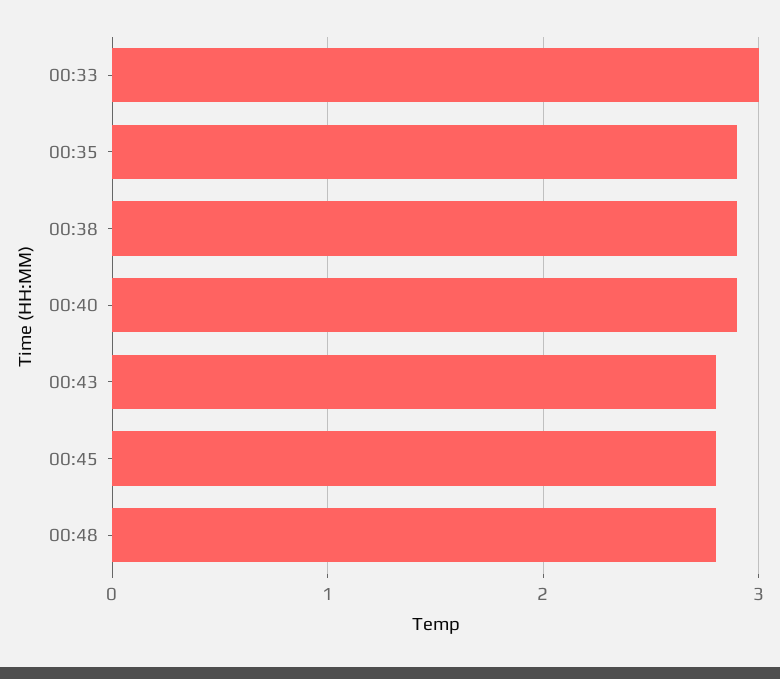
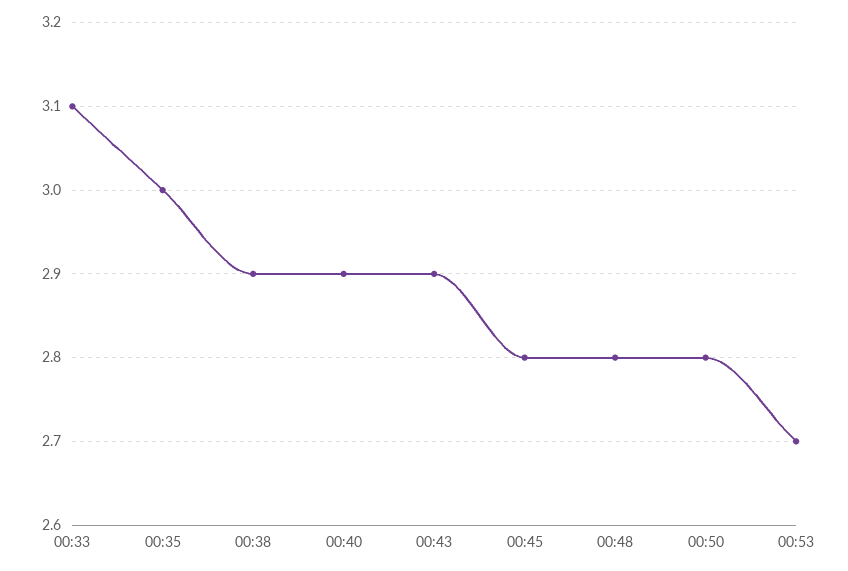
00:33: 3 -> 3.1
00:35: 2.9 -> 3
00:43: 2.8 -> 2.9
00:50: none -> 2.8
00:53: none -> 2.7

